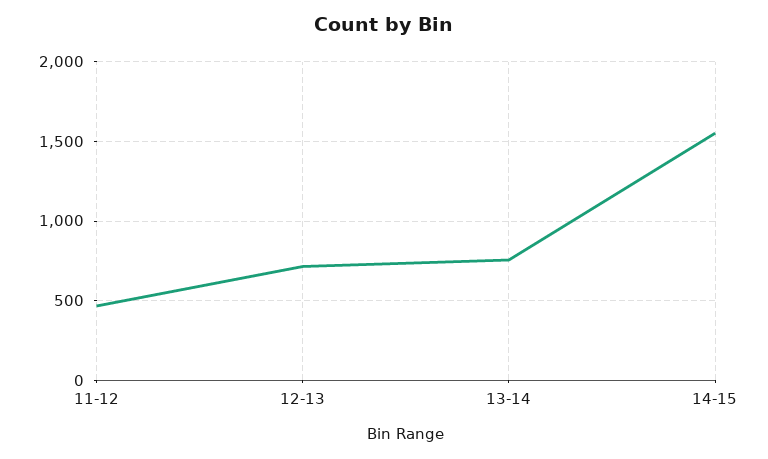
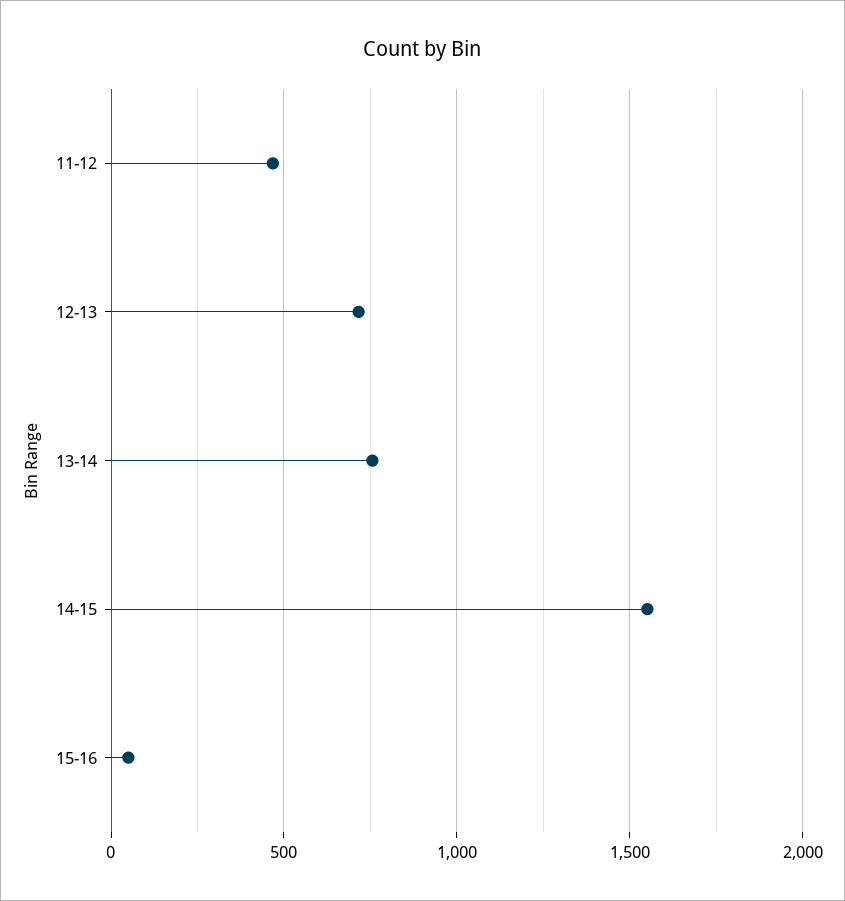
15-16: none -> 50

